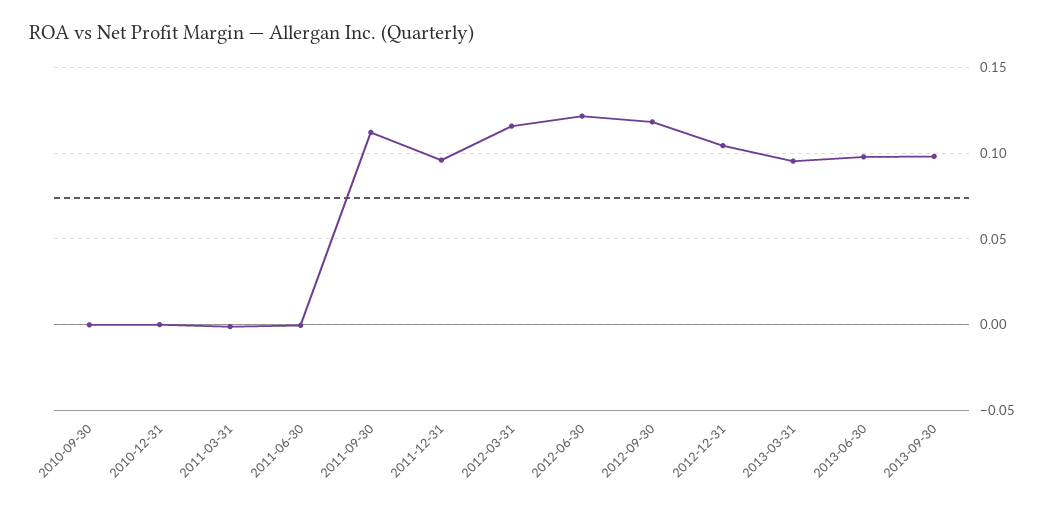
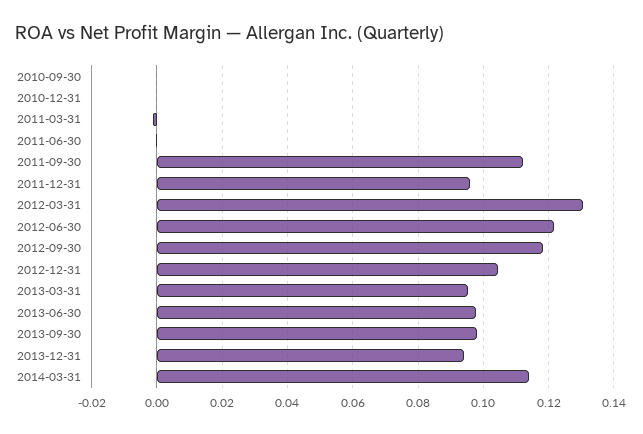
2012-03-31: 0.115 -> 0.13
2013-12-31: none -> 0.094
2014-03-31: none -> 0.114

